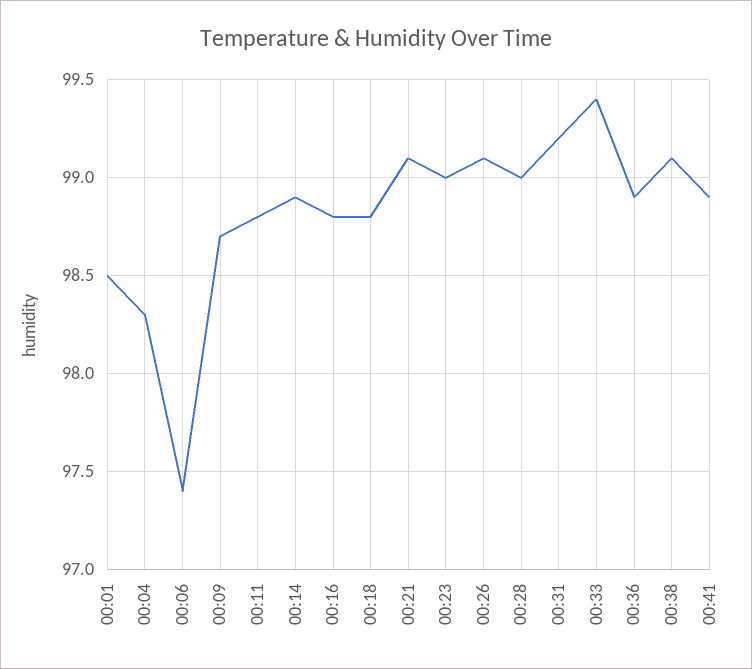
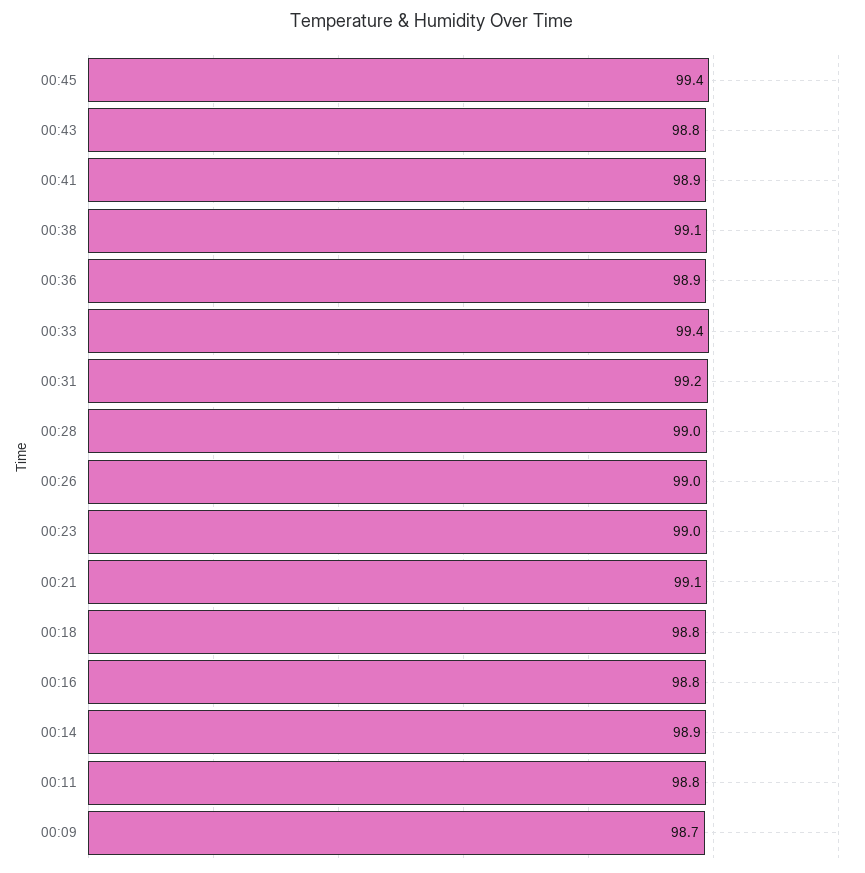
00:01: 98.5 -> none
00:04: 98.3 -> none
00:06: 97.4 -> none
00:26: 99.1 -> 99
00:45: none -> 99.4
00:43: none -> 98.8

